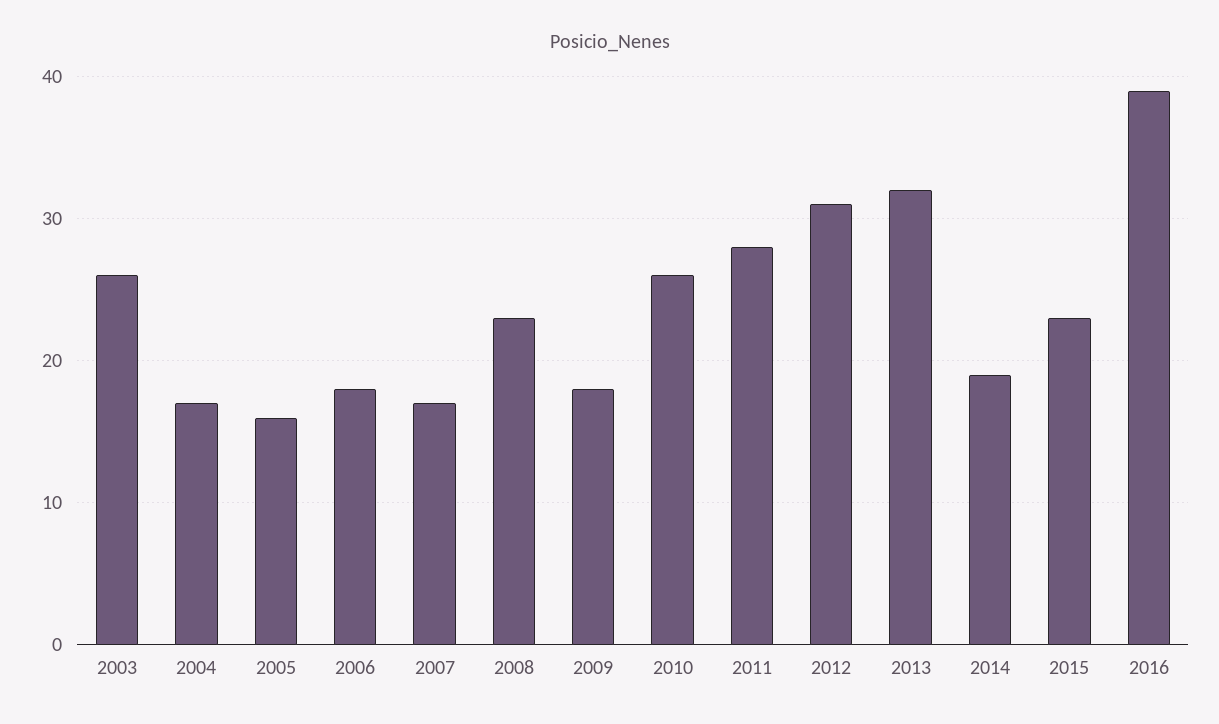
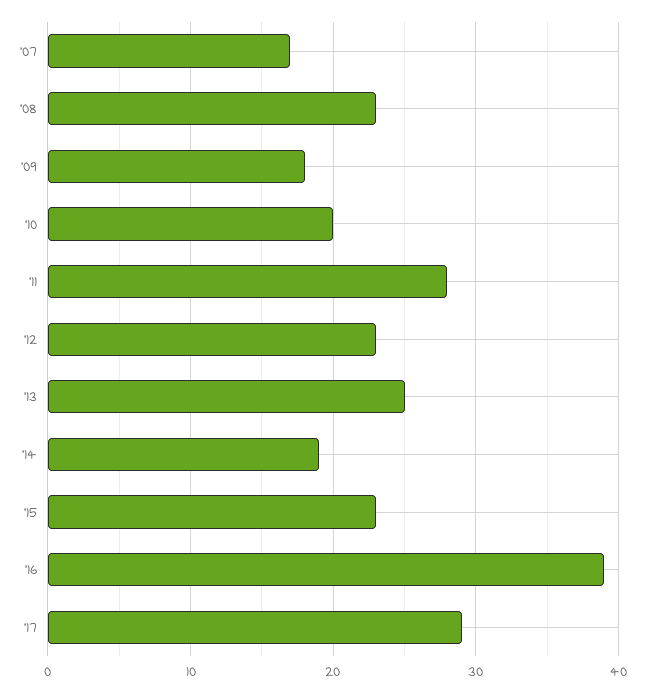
2003: 26 -> none
2004: 17 -> none
2005: 16 -> none
2006: 18 -> none
2010: 26 -> 20
2012: 31 -> 23
2013: 32 -> 25
'17: none -> 29

